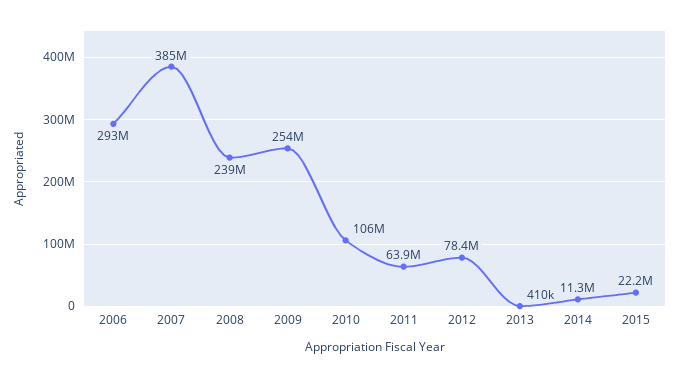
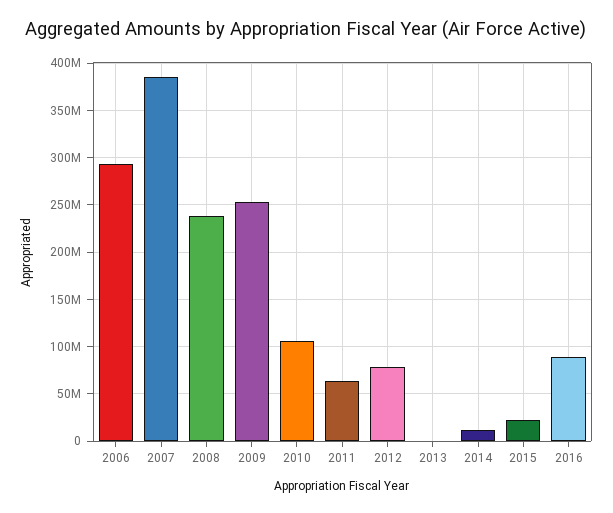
2016: none -> 90000000

